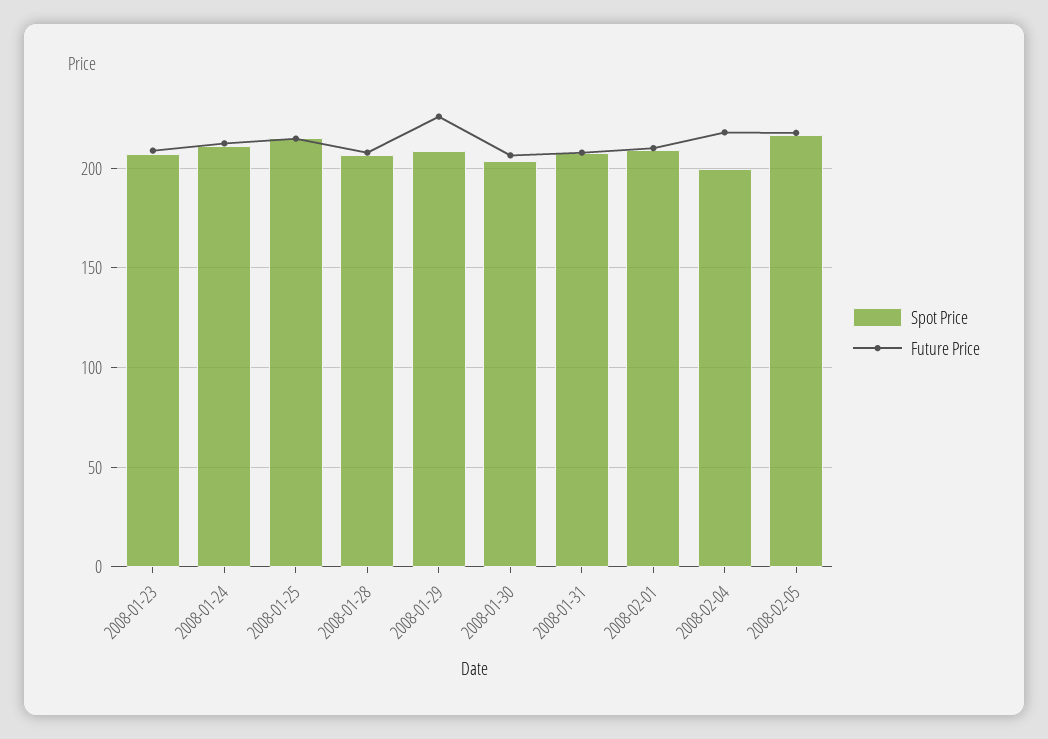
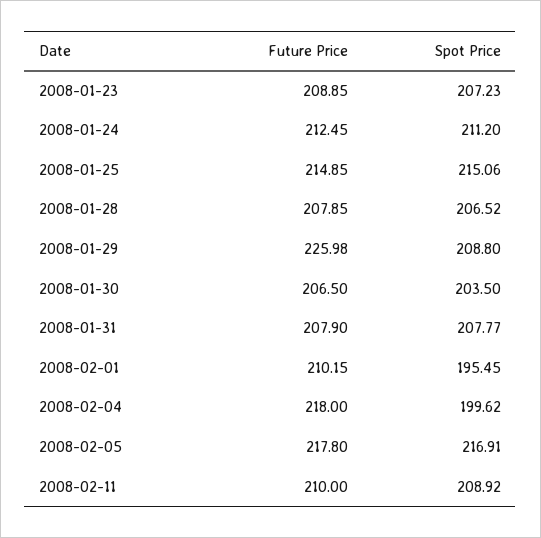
Spot Price, 2008-02-01: 210 -> 195.45
Future Price, 2008-02-11: none -> 210
Spot Price, 2008-02-11: none -> 208.92

